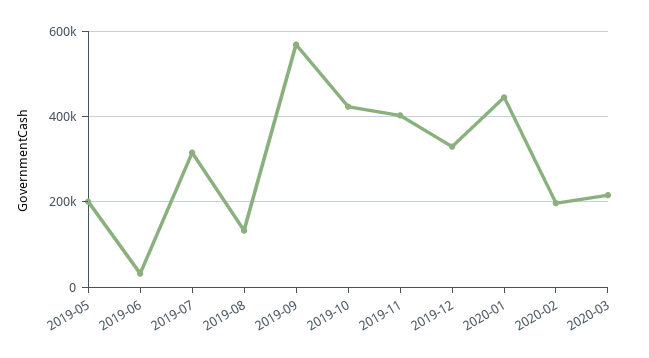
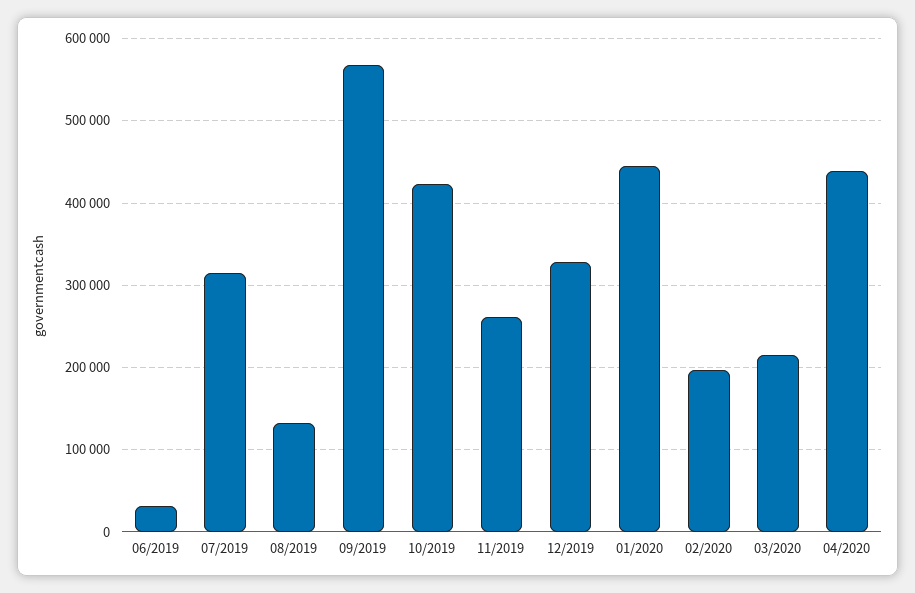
2019-05: 200000 -> none
2019-11: 400000 -> 260000
04/2020: none -> 440000

